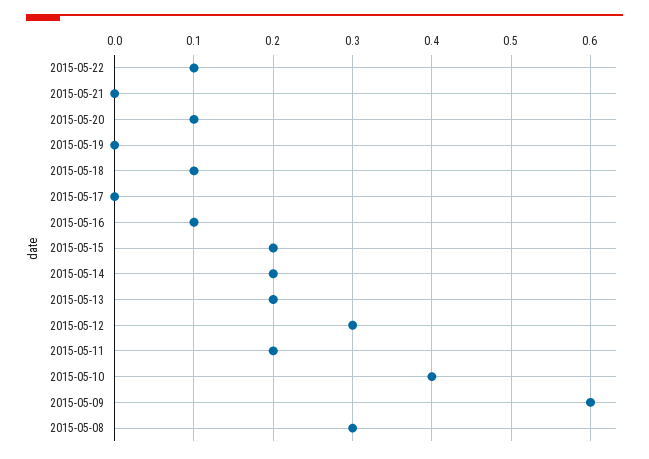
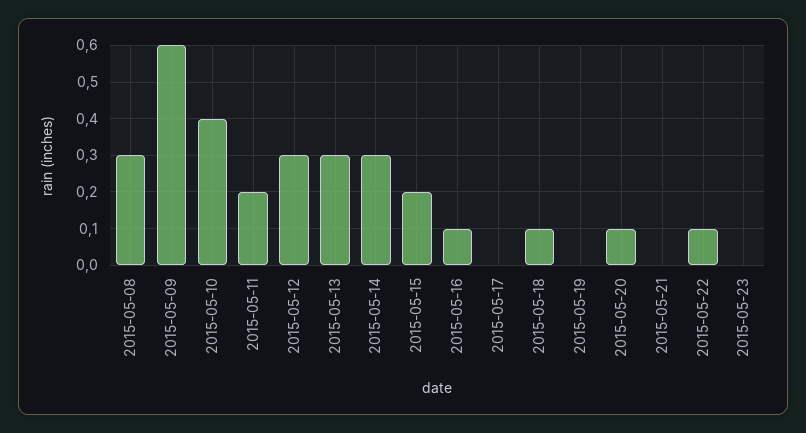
2015-05-14: 0.2 -> 0.3
2015-05-13: 0.2 -> 0.3
2015-05-23: none -> 0

